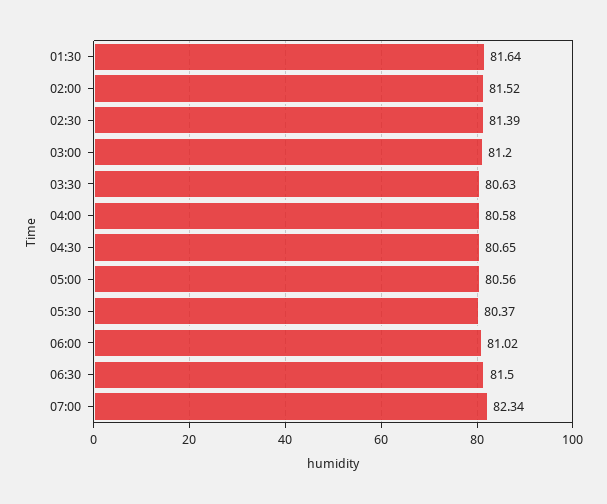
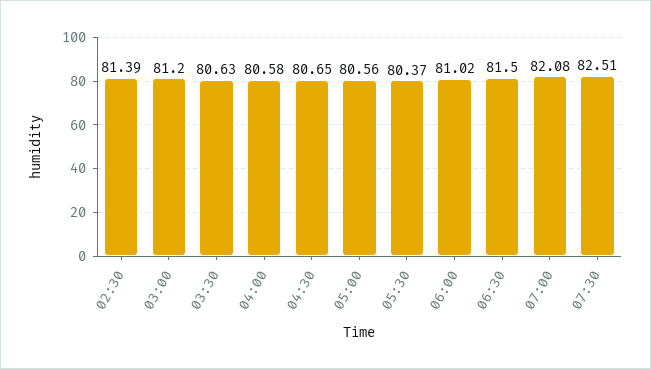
01:30: 81.64 -> none
02:00: 81.52 -> none
07:00: 82.34 -> 82.08
07:30: none -> 82.51

